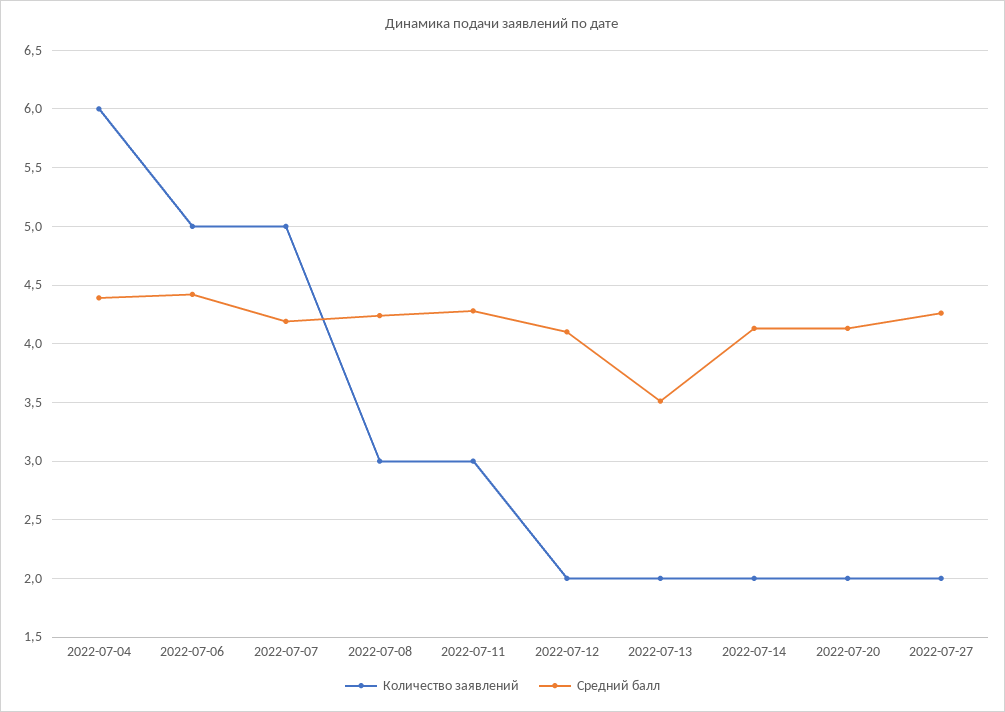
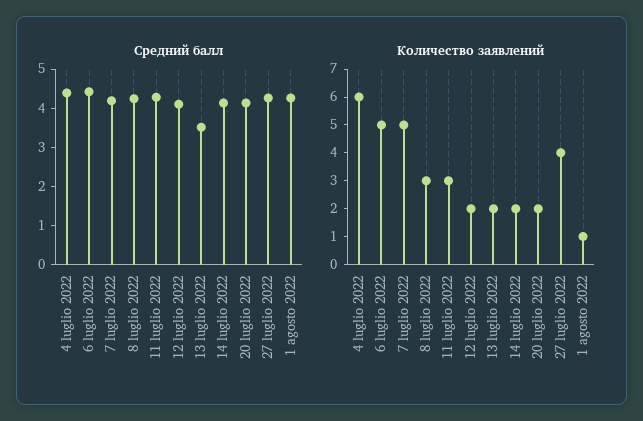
Количество заявлений, 2022-07-27: 2 -> 4
Средний балл, 1 agosto 2022: none -> 4.25
Количество заявлений, 1 agosto 2022: none -> 1

